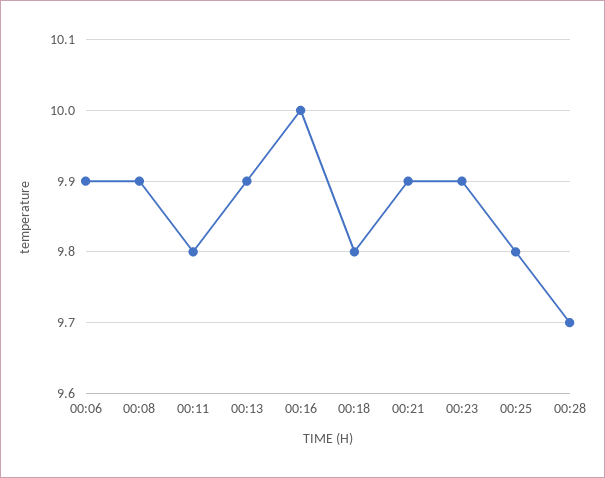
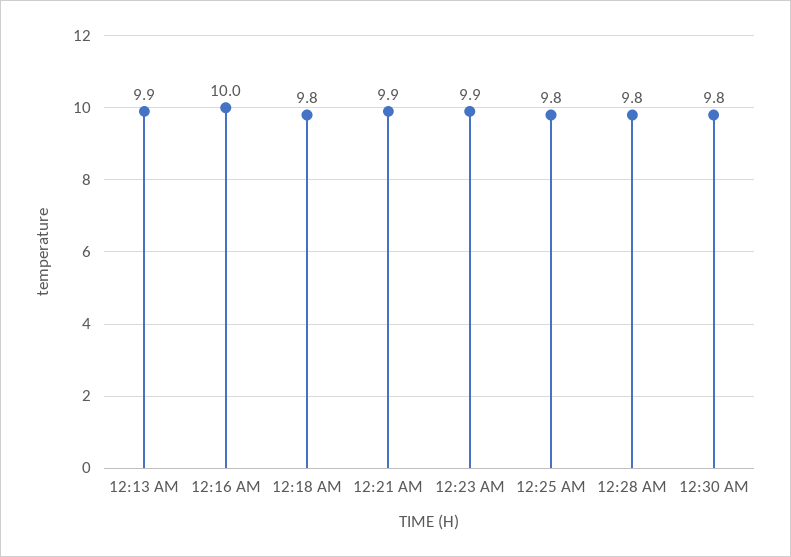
00:06: 9.9 -> none
00:08: 9.9 -> none
00:11: 9.8 -> none
00:28: 9.7 -> 9.8
12:30 AM: none -> 9.8

